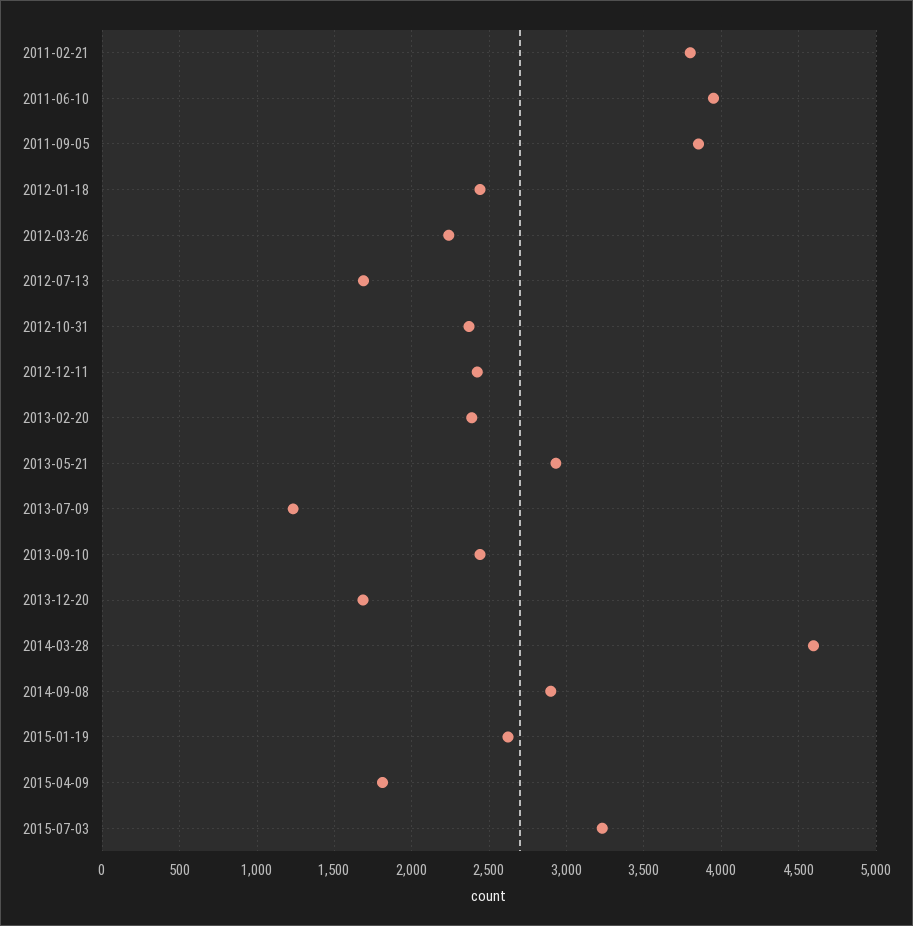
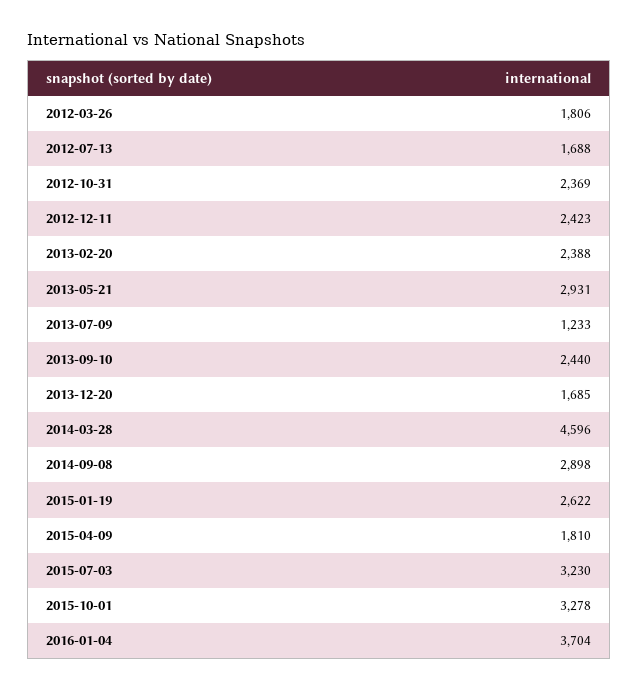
2011-02-21: 3800 -> none
2011-06-10: 3950 -> none
2011-09-05: 3850 -> none
2012-01-18: 2450 -> none
2012-03-26: 2250 -> 1806
2015-10-01: none -> 3278
2016-01-04: none -> 3704

